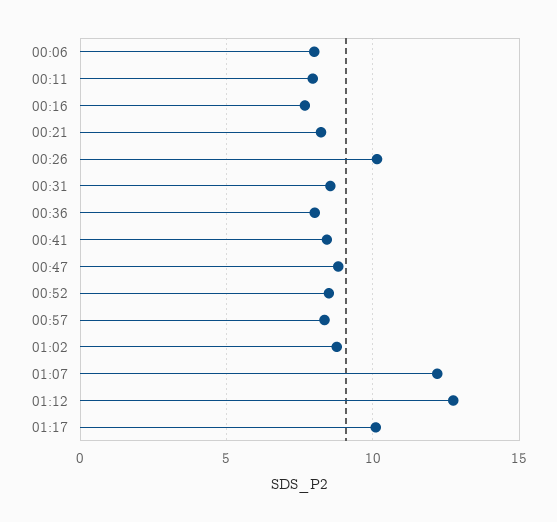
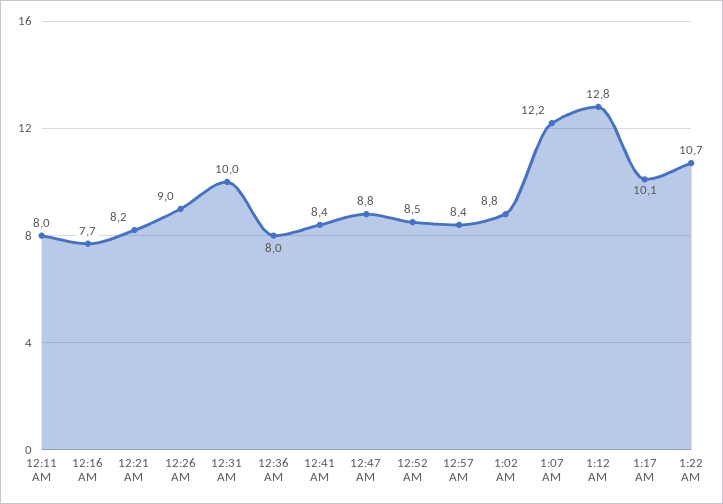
00:06: 8 -> none
00:26: 10 -> 9
00:31: 8.5 -> 10
1:22 AM: none -> 10.7

